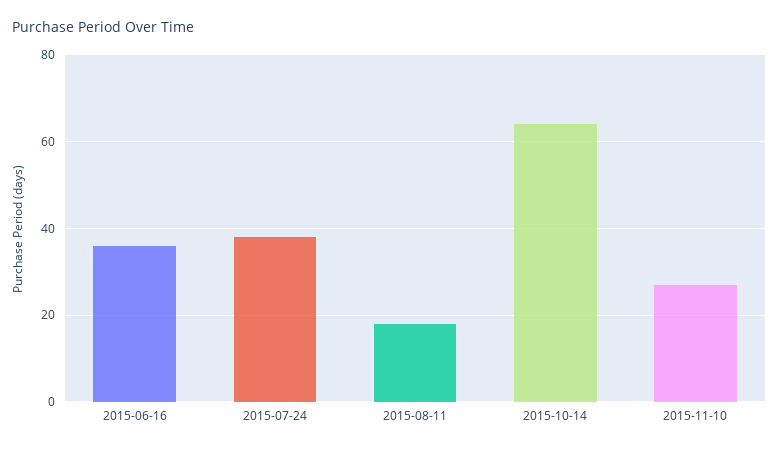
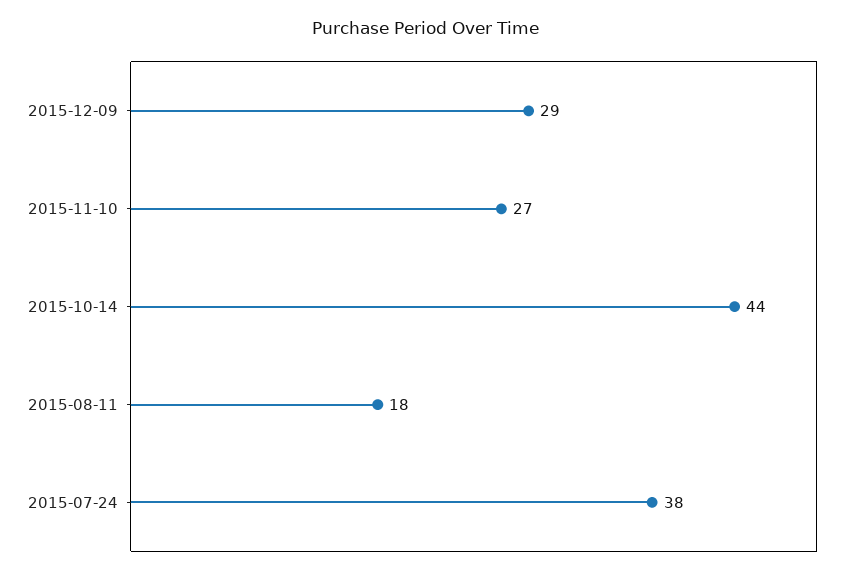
2015-06-16: 35 -> none
2015-10-14: 65 -> 44
2015-12-09: none -> 29

